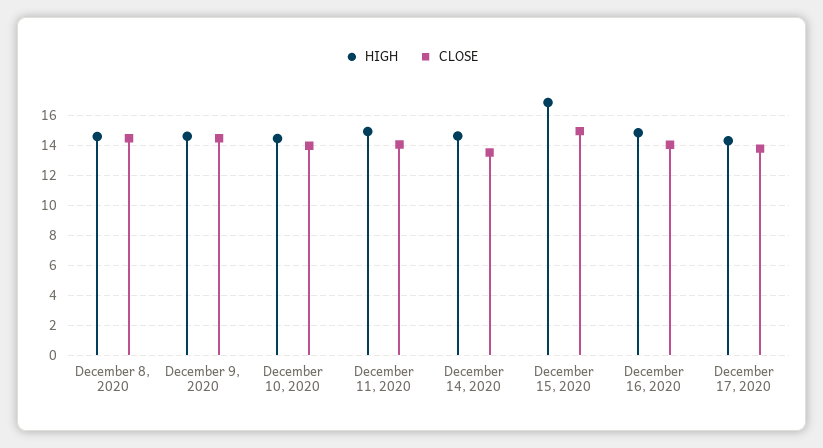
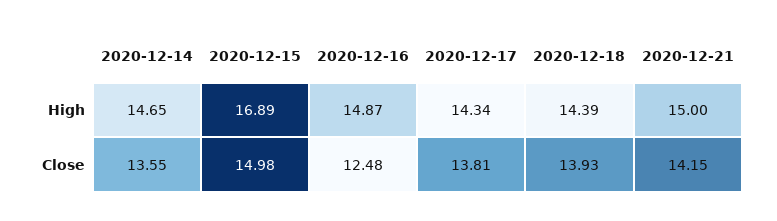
HIGH, December 8, 2020: 14.5 -> none
CLOSE, December 8, 2020: 14.5 -> none
HIGH, December 9, 2020: 14.5 -> none
CLOSE, December 9, 2020: 14.5 -> none
HIGH, December 10, 2020: 14.5 -> none
CLOSE, December 10, 2020: 14 -> none
HIGH, December 11, 2020: 15 -> none
CLOSE, December 11, 2020: 14 -> none
CLOSE, December 16, 2020: 14 -> 12.48
HIGH, 2020-12-18: none -> 14.39
HIGH, 2020-12-21: none -> 15
CLOSE, 2020-12-18: none -> 13.93
CLOSE, 2020-12-21: none -> 14.15

